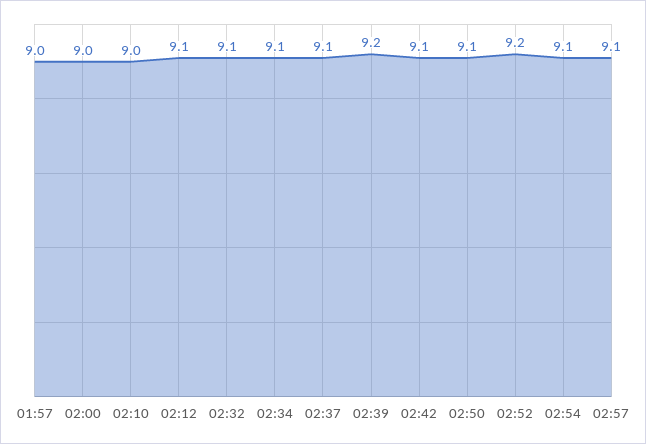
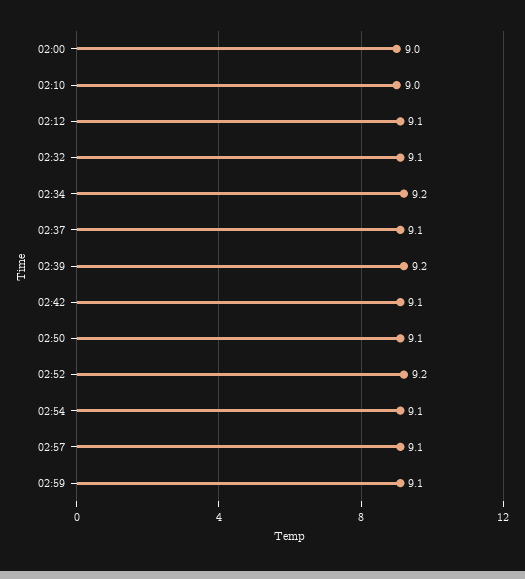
01:57: 9 -> none
02:34: 9.1 -> 9.2
02:59: none -> 9.1

